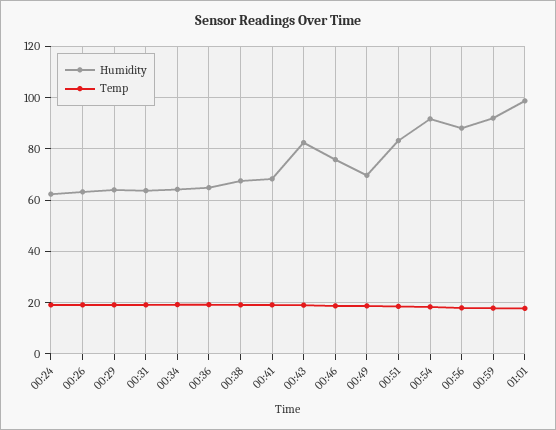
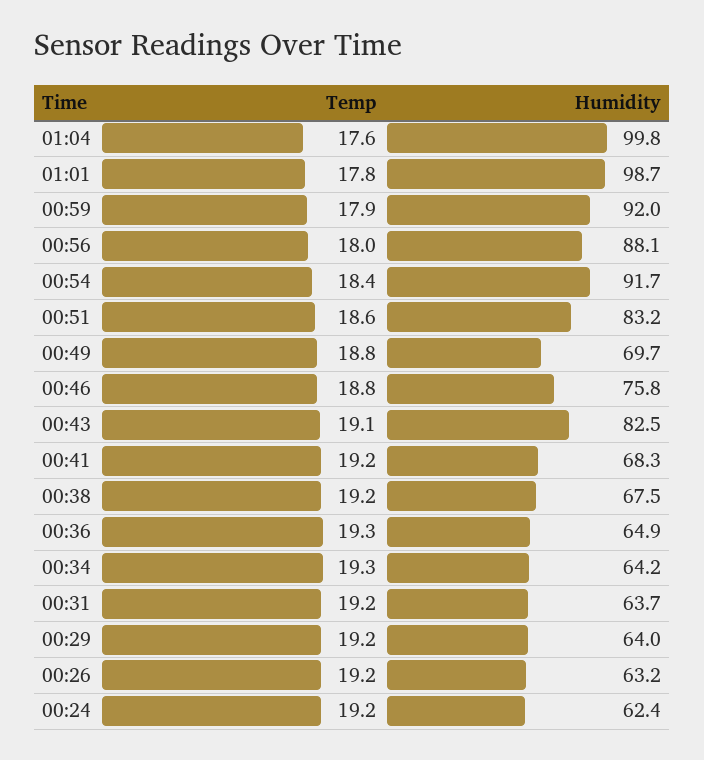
Temp, 01:04: none -> 17.6
Humidity, 01:04: none -> 99.8

